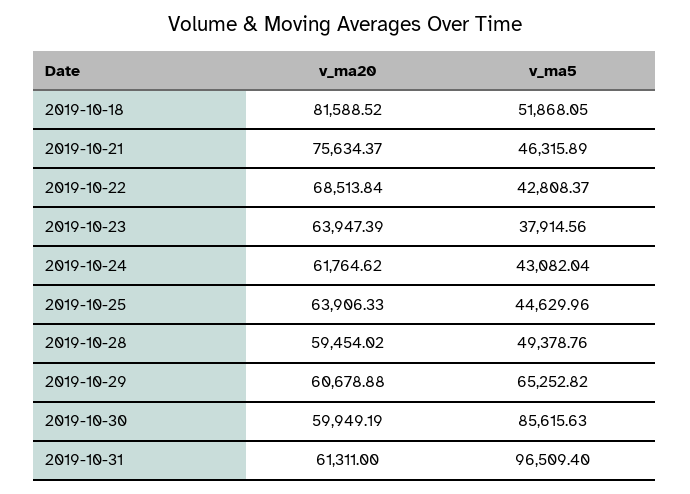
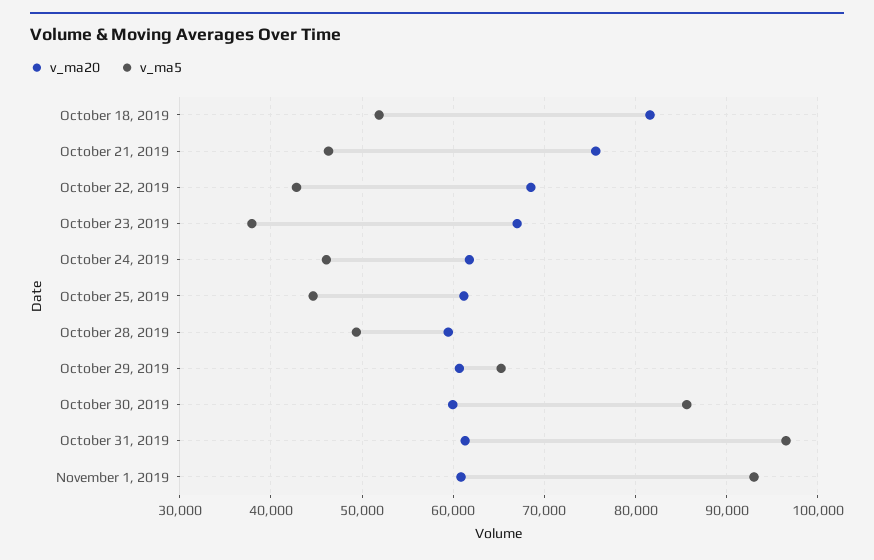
v_ma20, 2019-10-23: 63947.39 -> 67000
v_ma5, 2019-10-24: 43082.04 -> 46000
v_ma20, 2019-10-25: 63906.33 -> 61000
v_ma20, November 1, 2019: none -> 61000
v_ma5, November 1, 2019: none -> 93000

